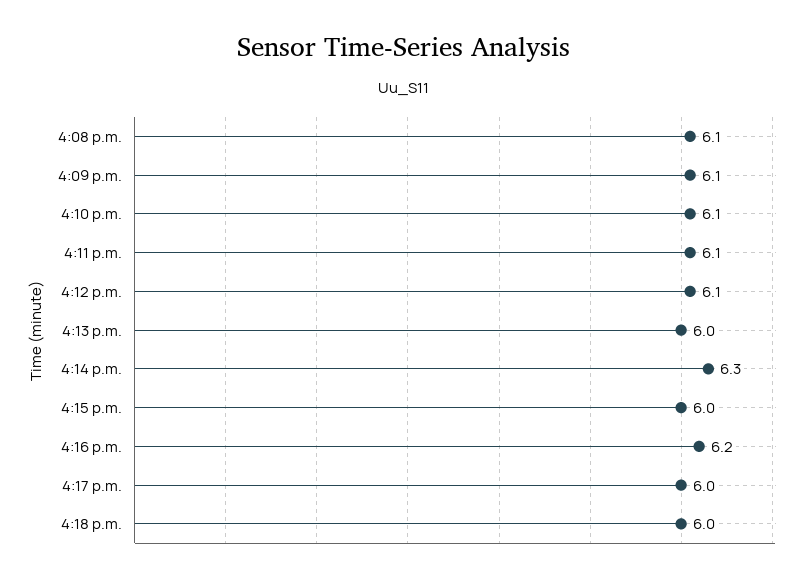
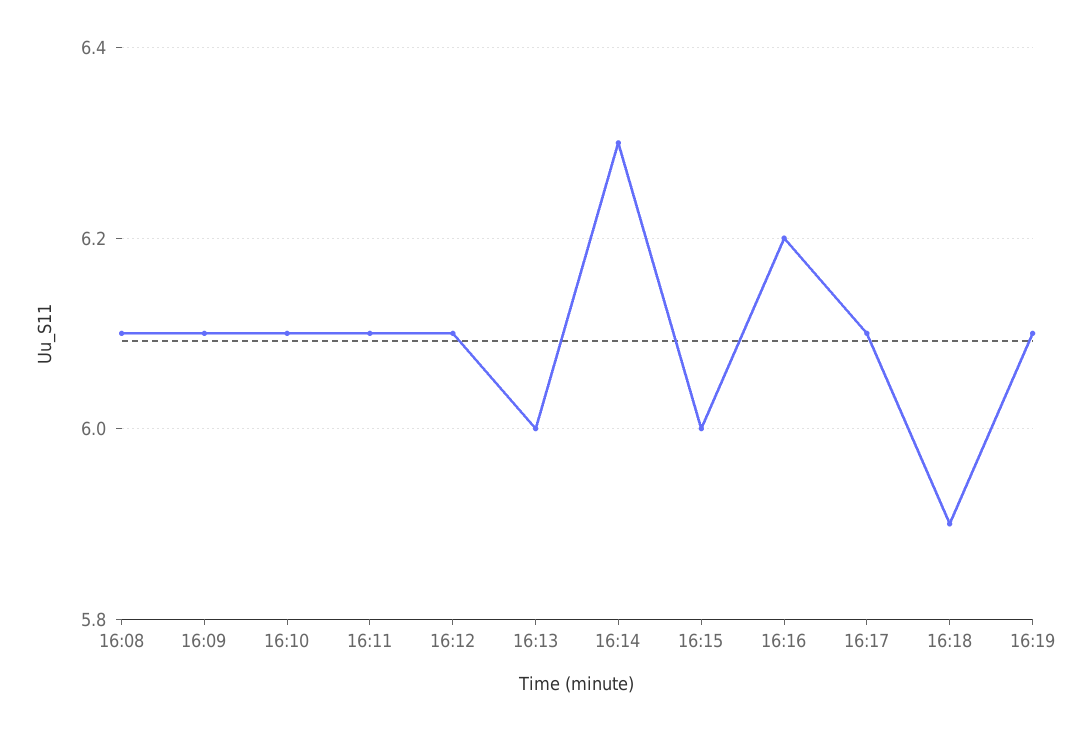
4:17 p.m.: 6 -> 6.1
4:18 p.m.: 6 -> 5.9
16:19: none -> 6.1

